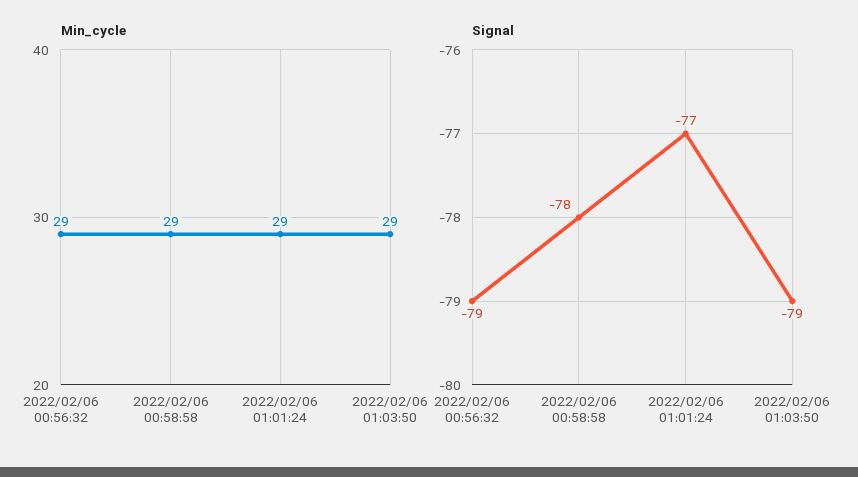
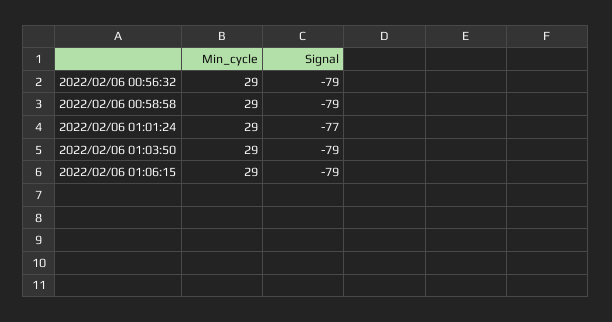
Signal, 2022/02/06 00:58:58: -78 -> -79
Min_cycle, 2022/02/06 01:06:15: none -> 29
Signal, 2022/02/06 01:06:15: none -> -79

